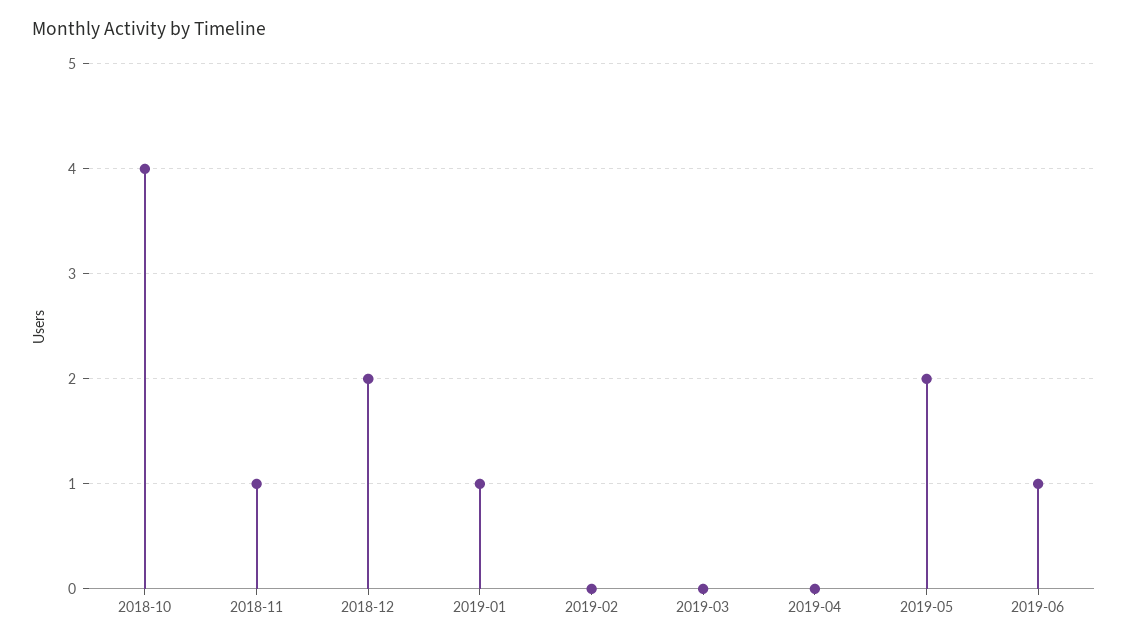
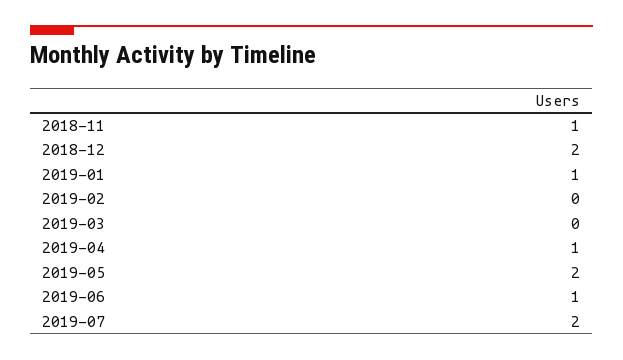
2018-10: 4 -> none
2019-04: 0 -> 1
2019-07: none -> 2

